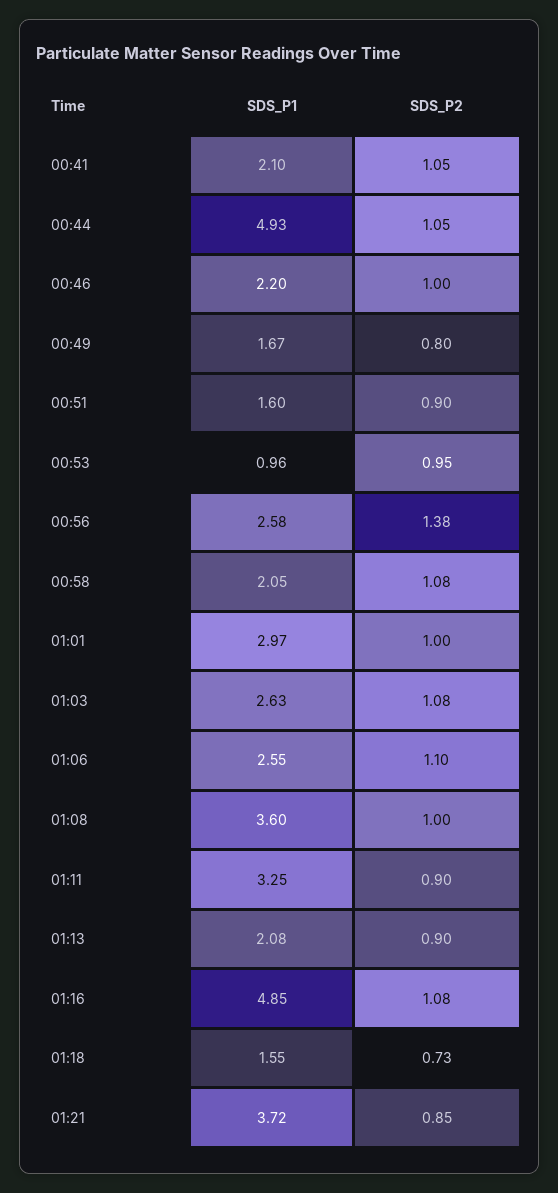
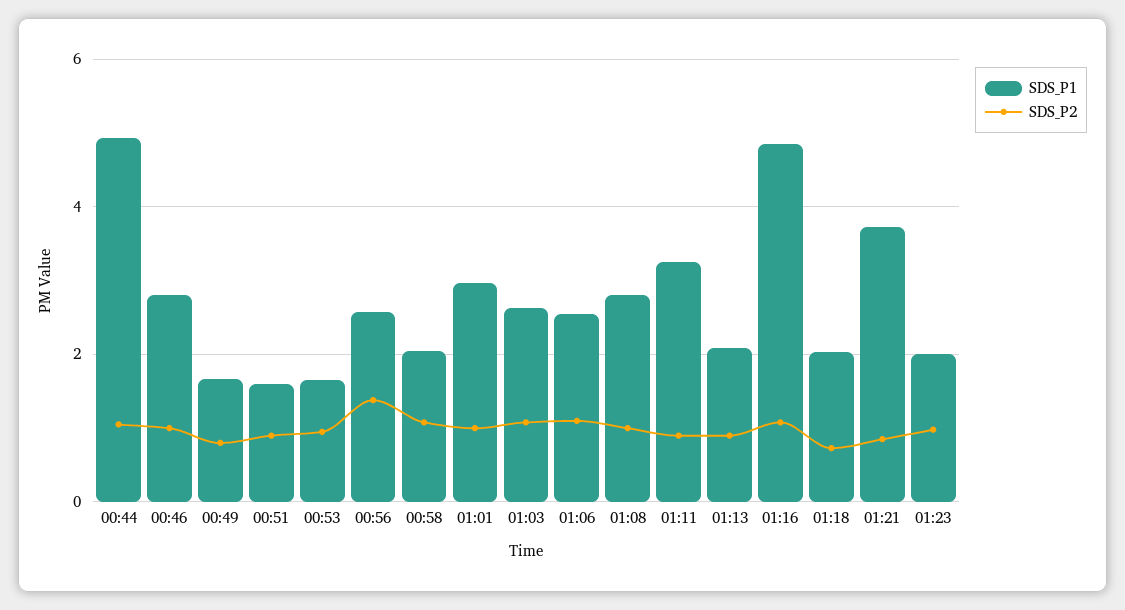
SDS_P1, 00:41: 2.1 -> none
SDS_P2, 00:41: 1.05 -> none
SDS_P1, 00:46: 2.2 -> 2.8
SDS_P1, 00:53: 0.96 -> 1.6
SDS_P1, 01:08: 3.6 -> 2.8
SDS_P1, 01:18: 1.55 -> 2
SDS_P1, 01:23: none -> 2
SDS_P2, 01:23: none -> 1

